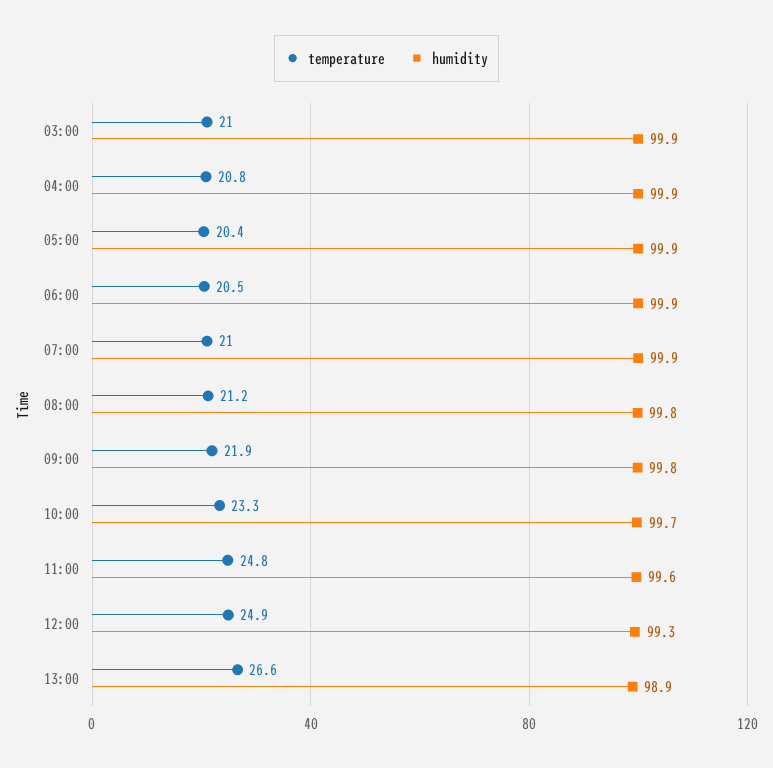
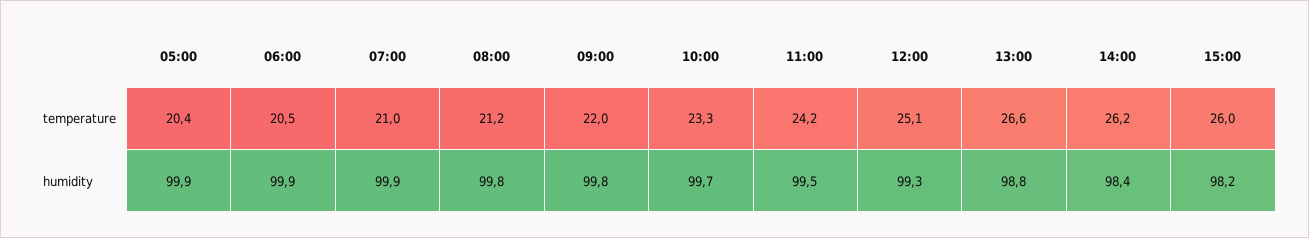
temperature, 03:00: 21 -> none
humidity, 03:00: 99.9 -> none
temperature, 04:00: 20.8 -> none
humidity, 04:00: 99.9 -> none
temperature, 09:00: 21.9 -> 22
temperature, 11:00: 24.8 -> 24.2
humidity, 11:00: 99.6 -> 99.5
temperature, 12:00: 24.9 -> 25.1
humidity, 13:00: 98.9 -> 98.8
temperature, 14:00: none -> 26.2
temperature, 15:00: none -> 26
humidity, 14:00: none -> 98.4
humidity, 15:00: none -> 98.2

